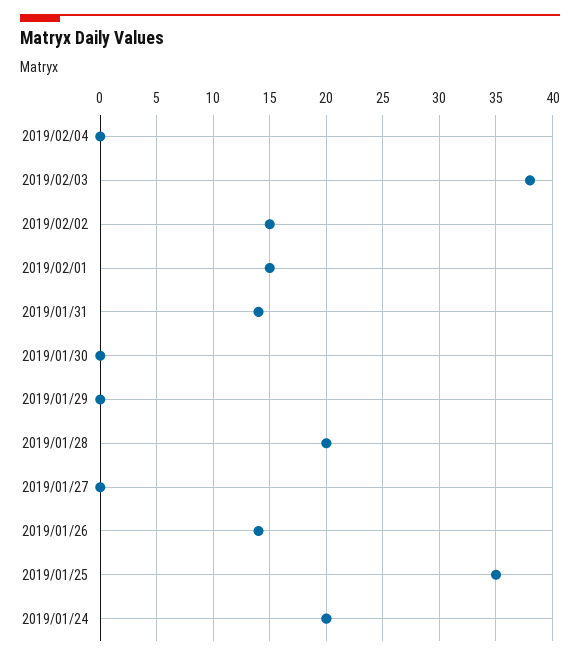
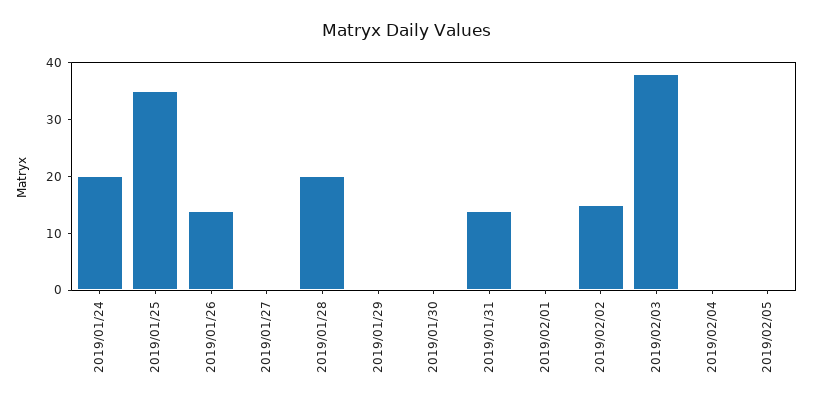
2019/02/01: 15 -> 0
2019/02/05: none -> 0

